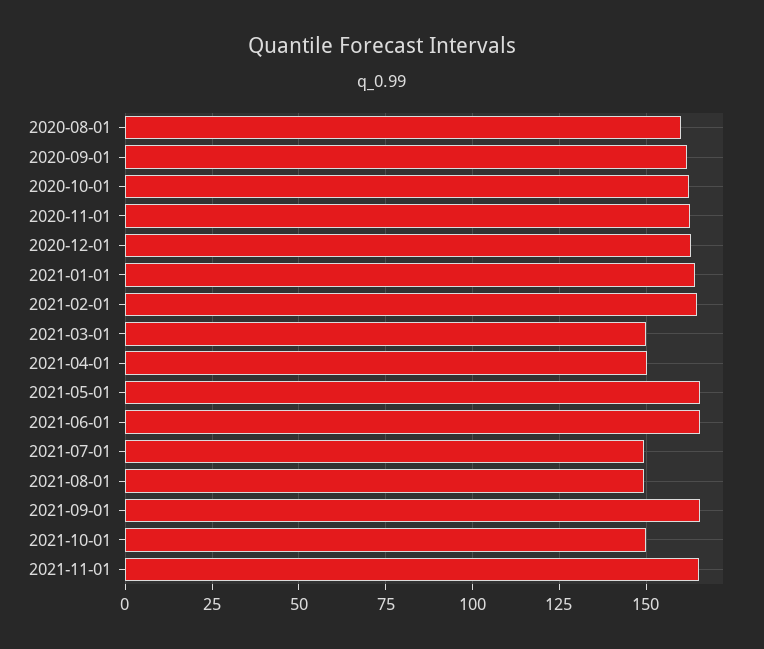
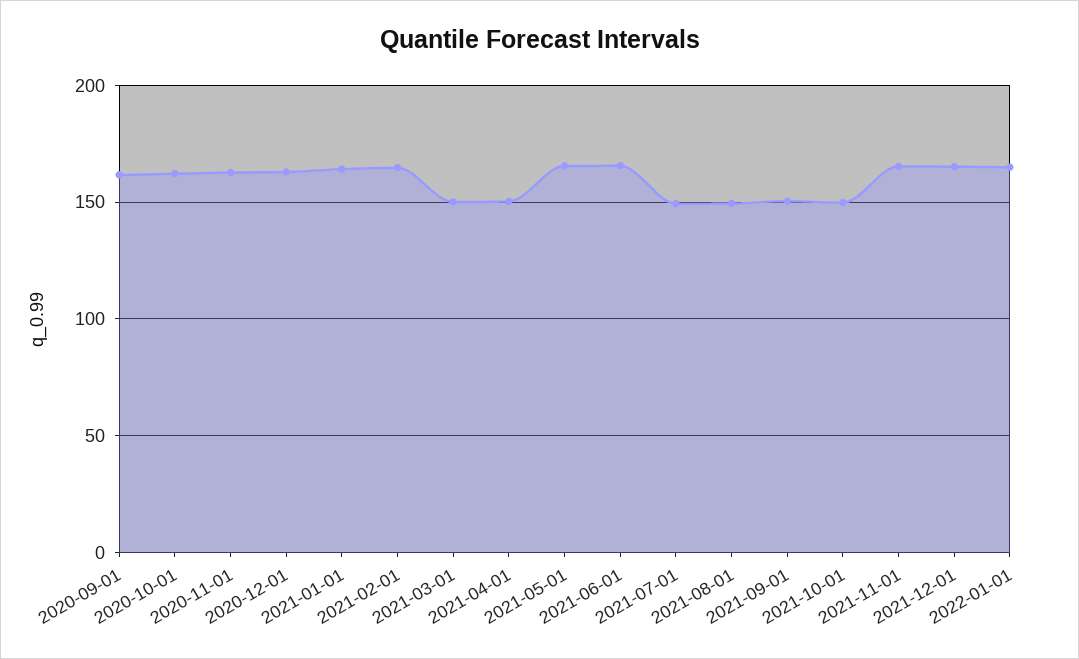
2020-08-01: 160 -> none
2021-09-01: 165 -> 150
2021-12-01: none -> 165
2022-01-01: none -> 165

